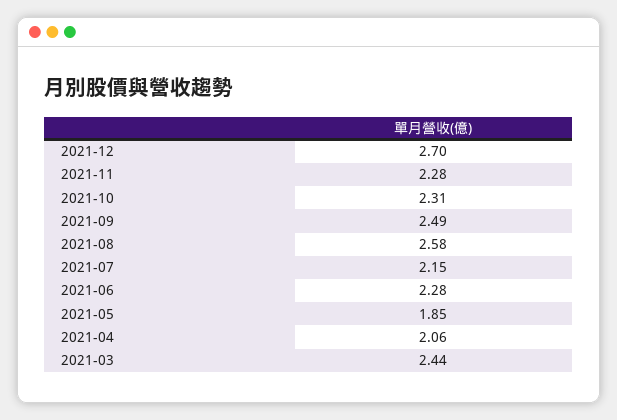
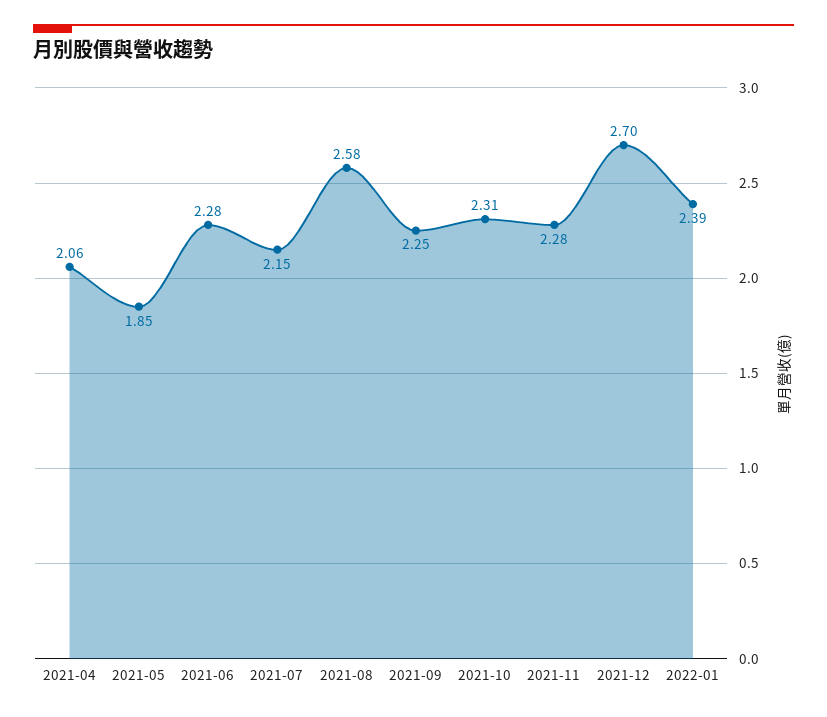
2021-09: 2.49 -> 2.25
2021-03: 2.44 -> none
2022-01: none -> 2.39

